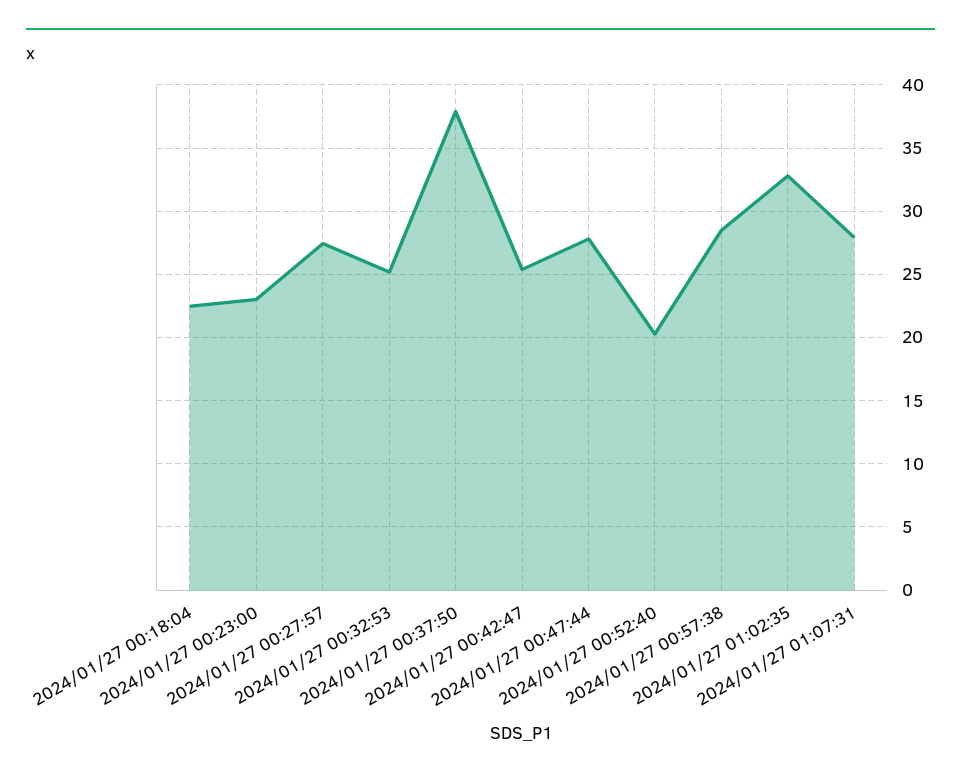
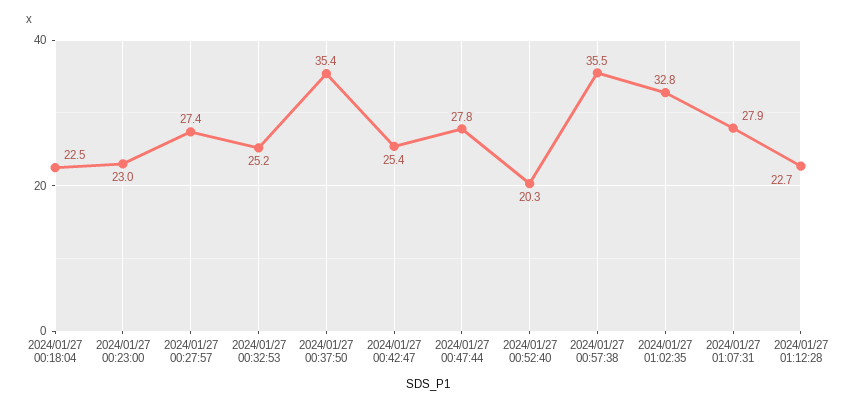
2024/01/27 00:37:50: 38 -> 35.4
2024/01/27 00:57:38: 28.5 -> 35.5
2024/01/27 01:12:28: none -> 22.7

